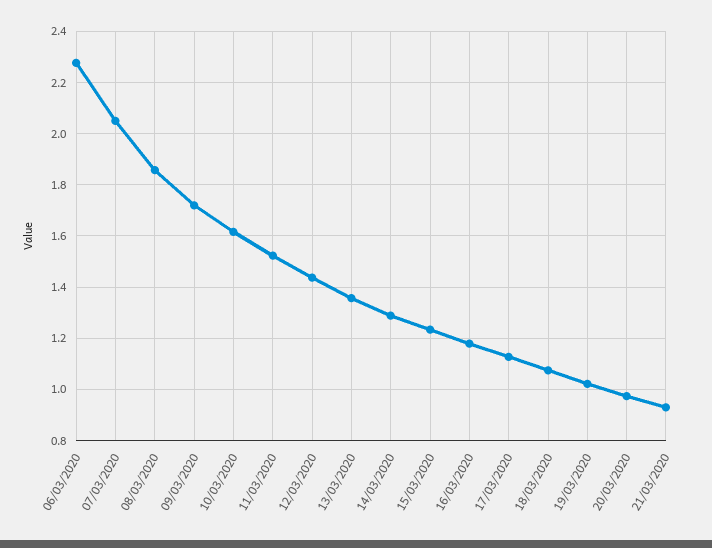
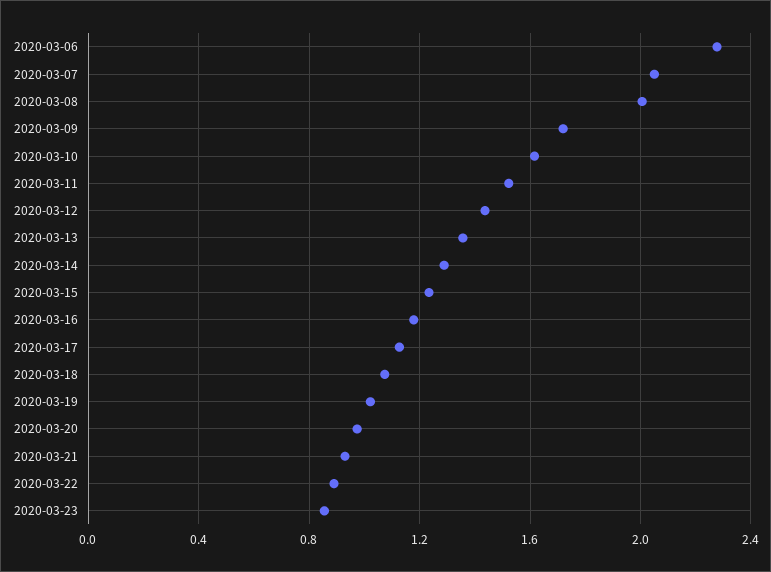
08/03/2020: 1.85 -> 2
2020-03-22: none -> 0.9
2020-03-23: none -> 0.85

